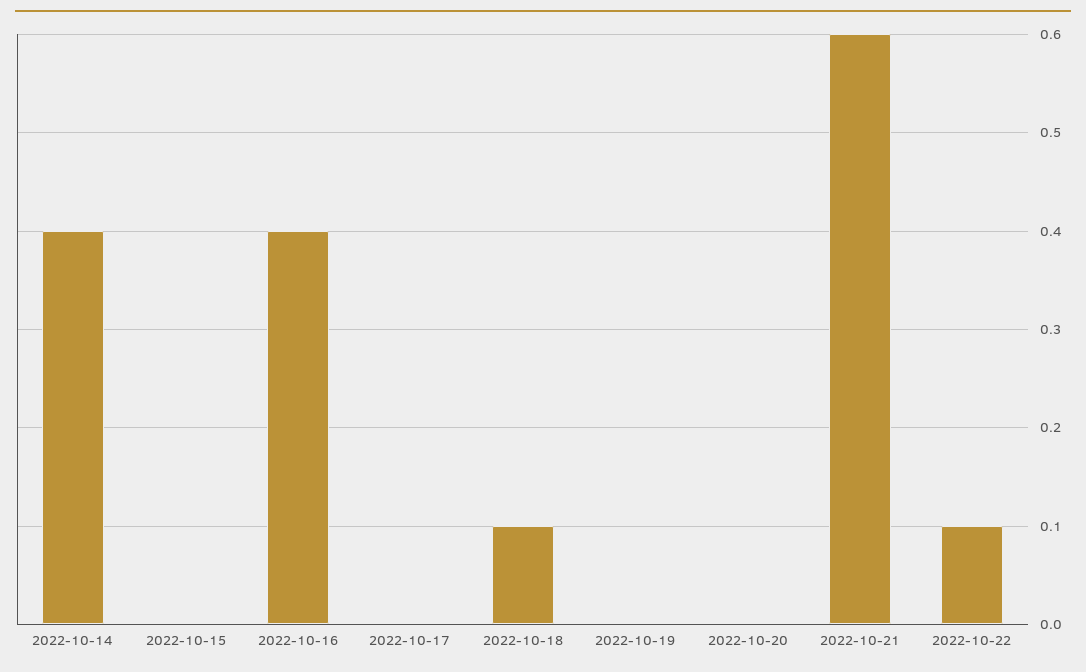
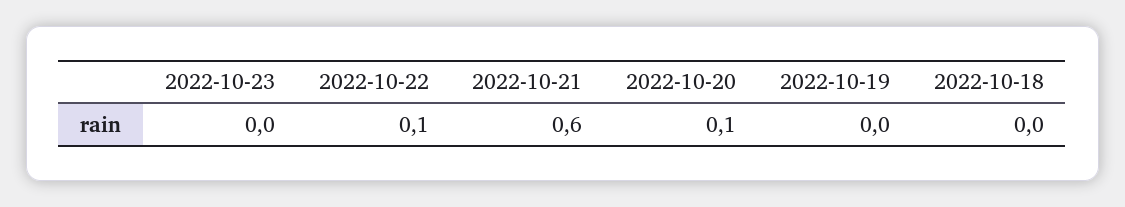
2022-10-14: 0.4 -> none
2022-10-15: 0 -> none
2022-10-16: 0.4 -> none
2022-10-17: 0 -> none
2022-10-18: 0.1 -> 0
2022-10-20: 0 -> 0.1
2022-10-23: none -> 0

